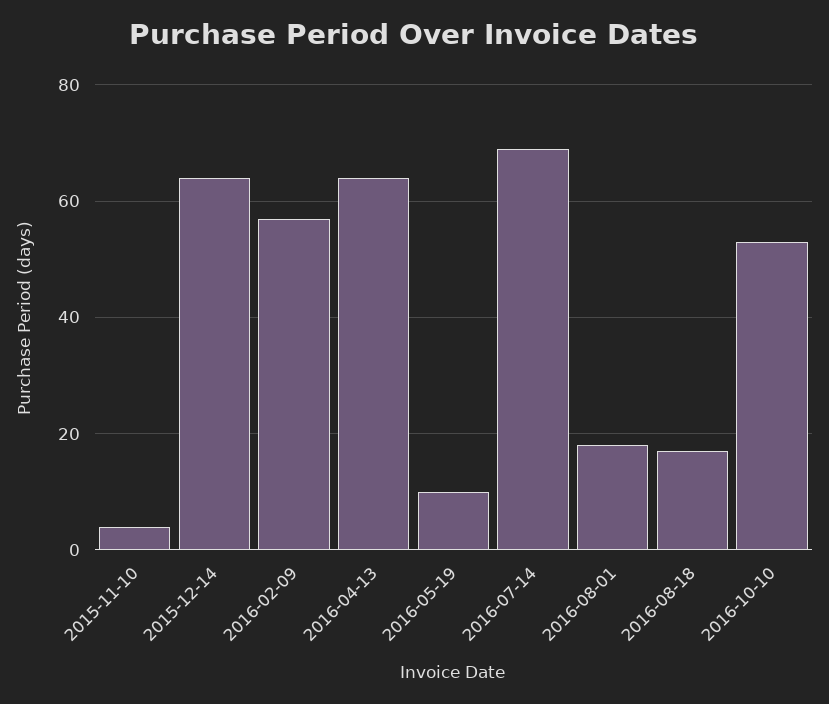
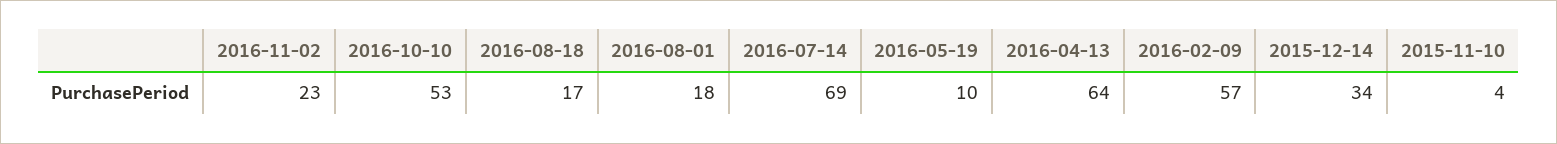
2015-12-14: 65 -> 34
2016-11-02: none -> 23

